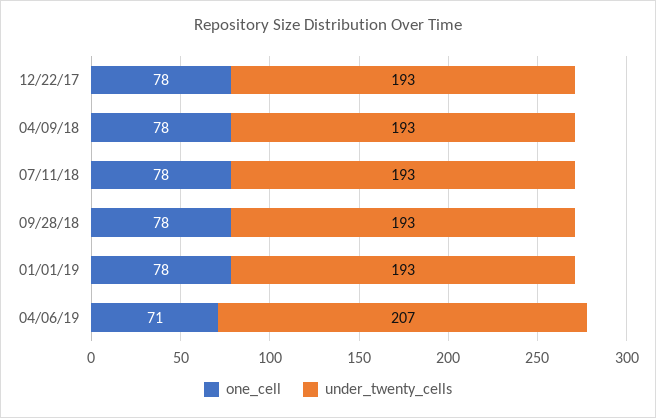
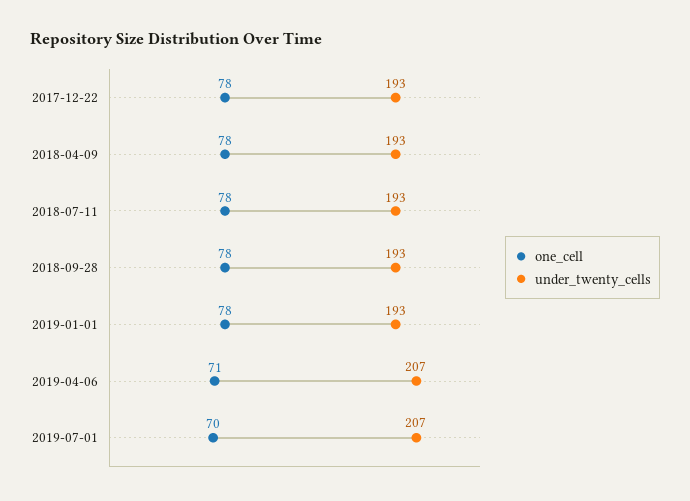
one_cell, 2019-07-01: none -> 70
under_twenty_cells, 2019-07-01: none -> 207

